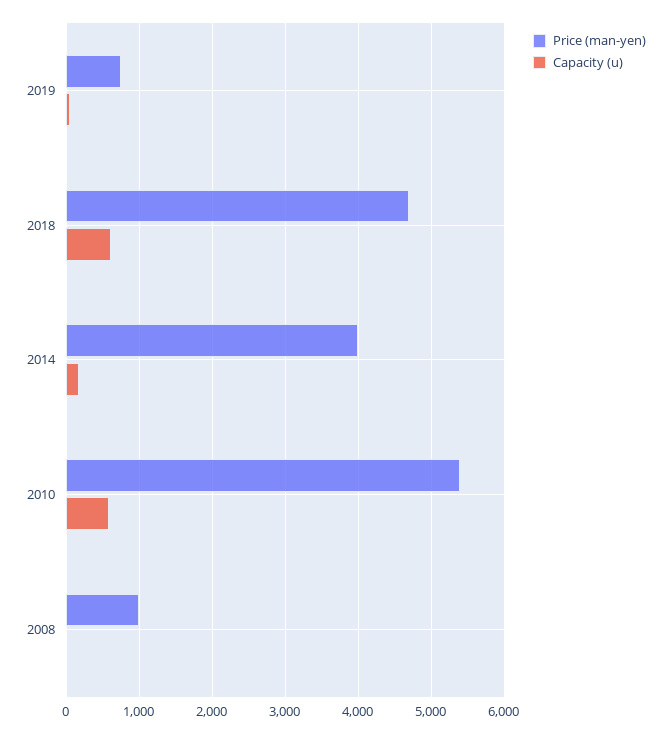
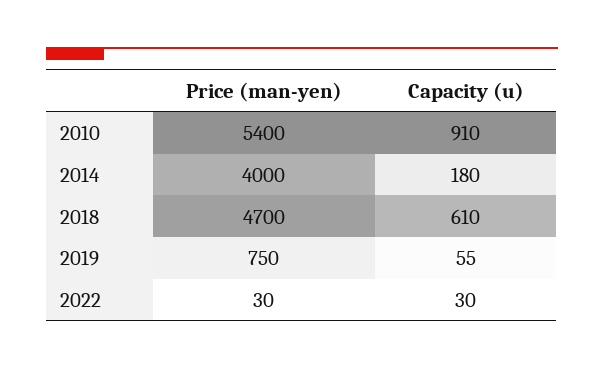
Capacity (u), 2010: 600 -> 910
Price (man-yen), 2008: 1000 -> none
Capacity (u), 2008: 0 -> none
Price (man-yen), 2022: none -> 30
Capacity (u), 2022: none -> 30

